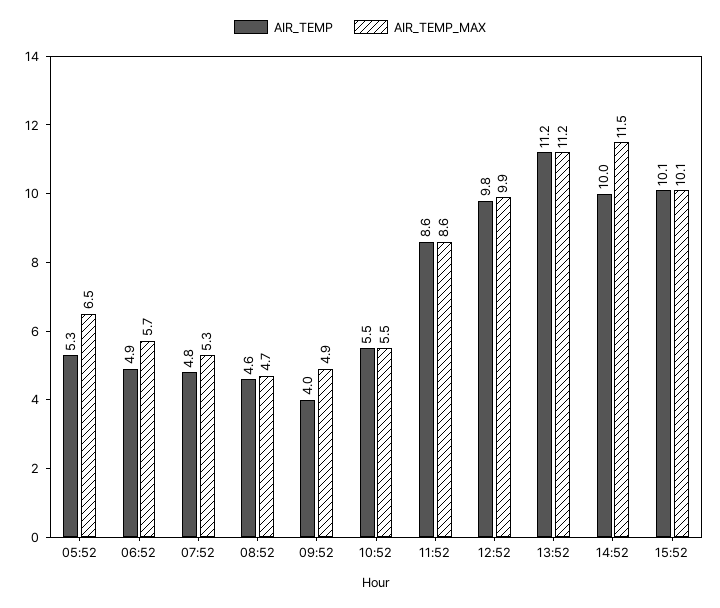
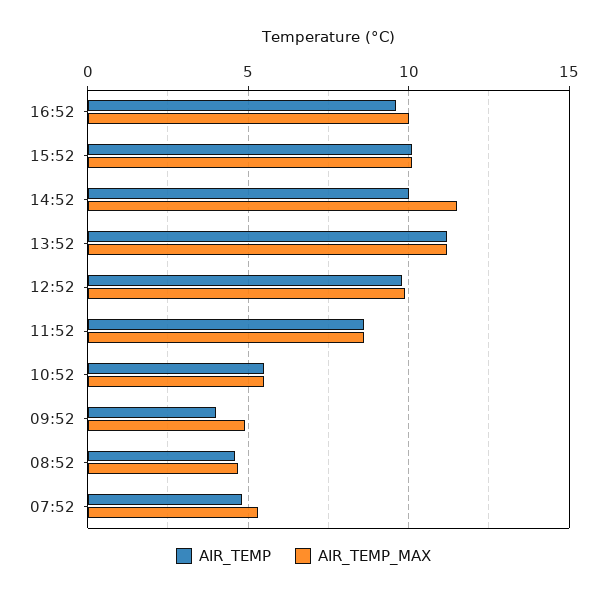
AIR_TEMP, 05:52: 5.3 -> none
AIR_TEMP_MAX, 05:52: 6.5 -> none
AIR_TEMP, 06:52: 4.9 -> none
AIR_TEMP_MAX, 06:52: 5.7 -> none
AIR_TEMP, 16:52: none -> 9.5
AIR_TEMP_MAX, 16:52: none -> 10

